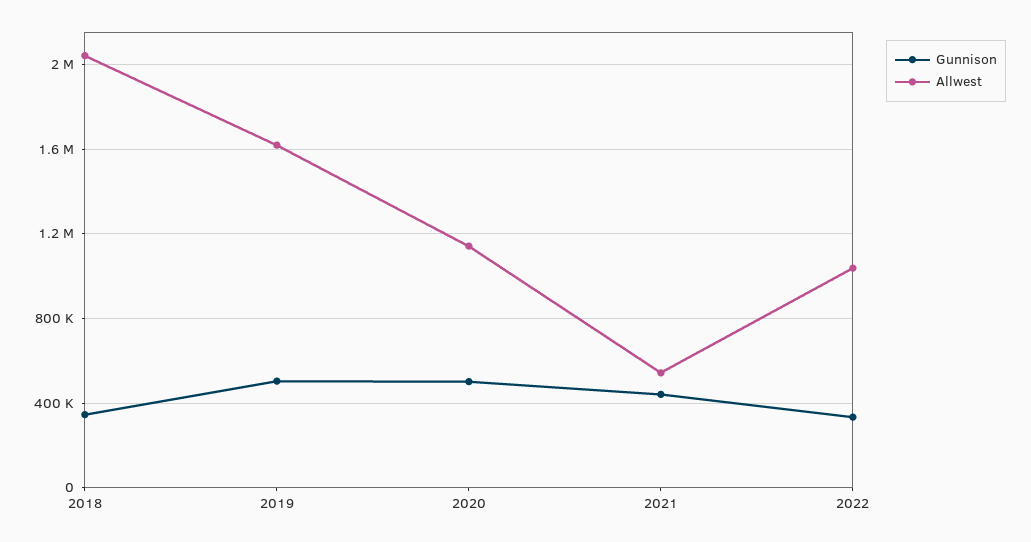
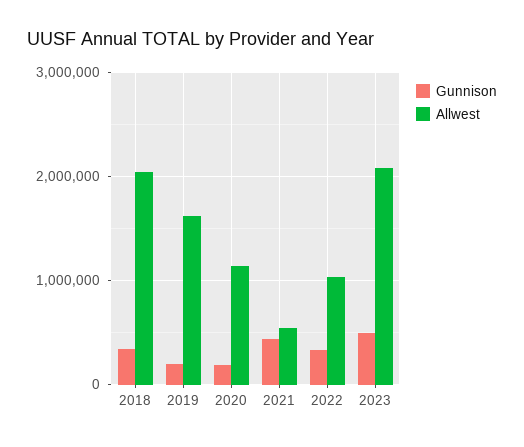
Gunnison, 2019: 500000 -> 200000
Gunnison, 2020: 500000 -> 200000
Gunnison, 2023: none -> 500000
Allwest, 2023: none -> 2100000

